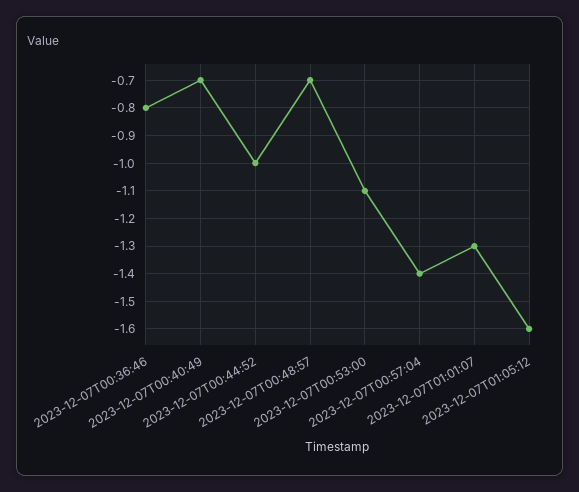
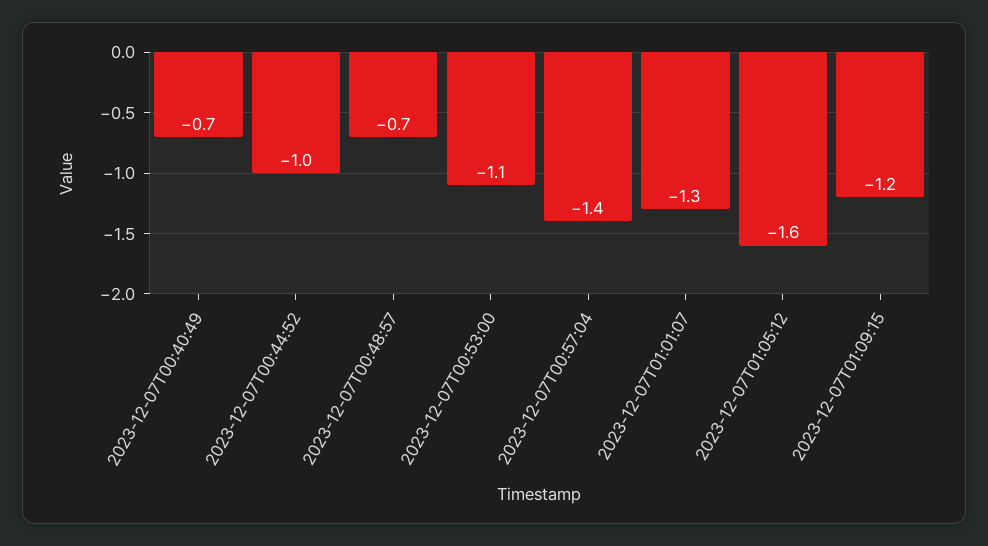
2023-12-07T00:36:46: -0.8 -> none
2023-12-07T01:09:15: none -> -1.2

